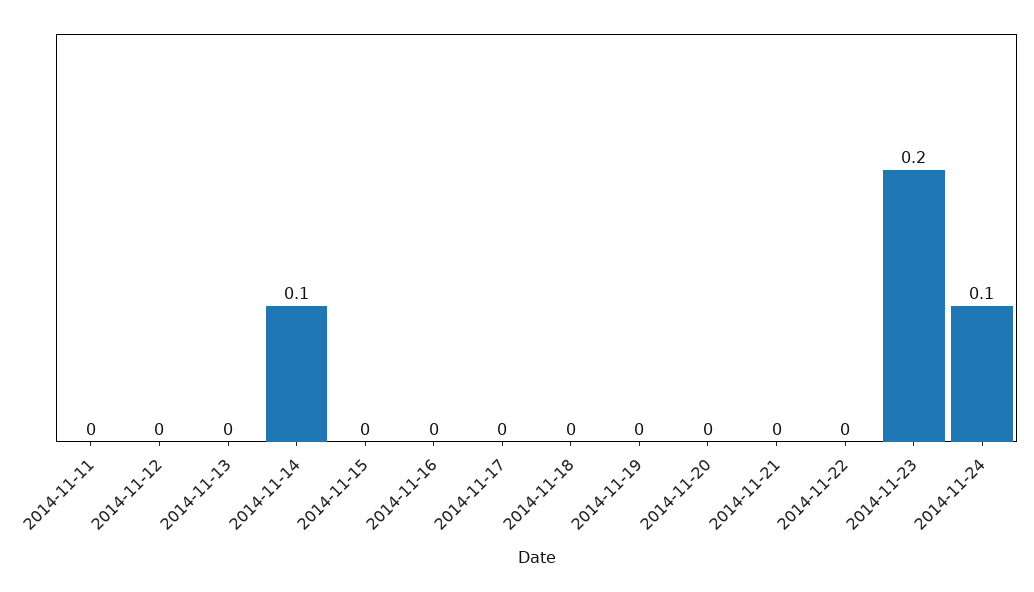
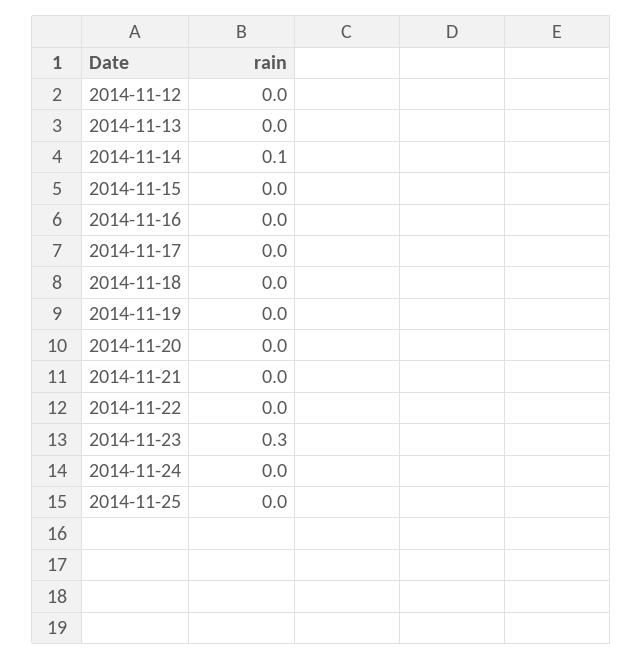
2014-11-11: 0 -> none
2014-11-23: 0.2 -> 0.3
2014-11-24: 0.1 -> 0
2014-11-25: none -> 0

